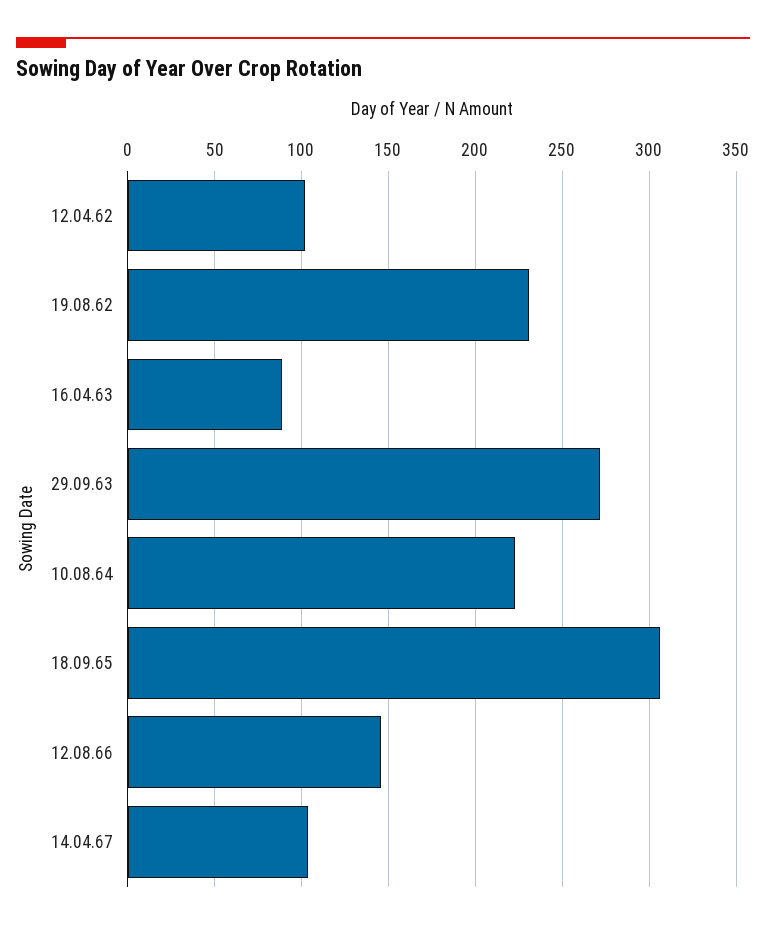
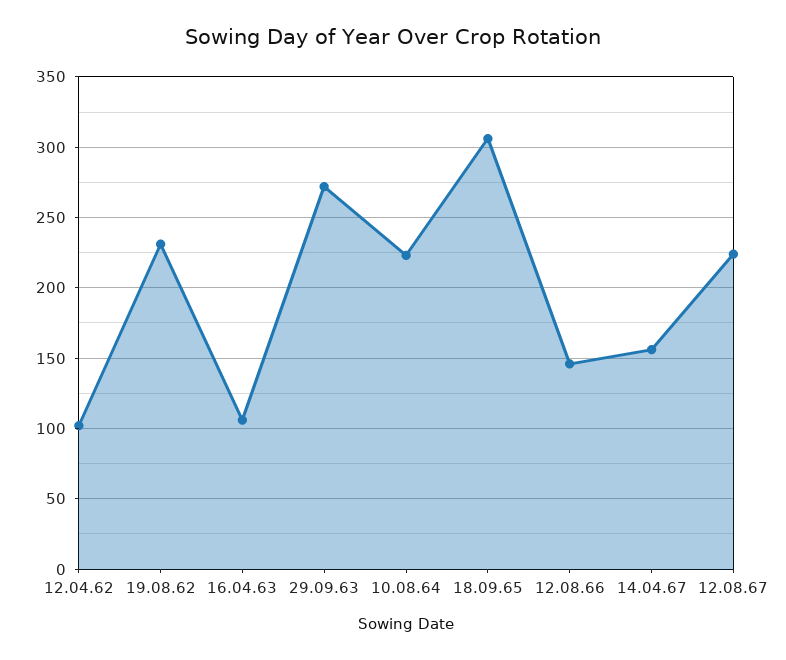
16.04.63: 90 -> 105
14.04.67: 105 -> 155
12.08.67: none -> 225

